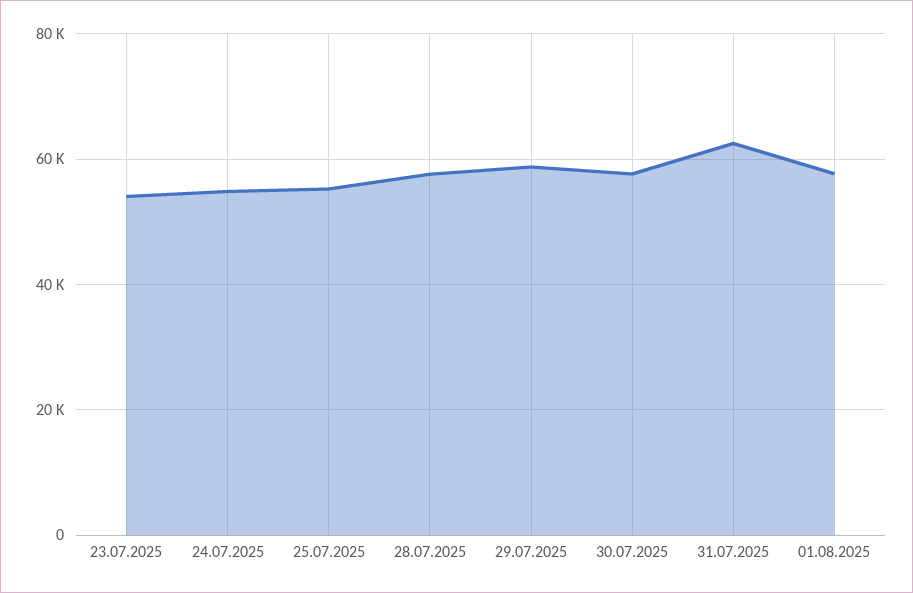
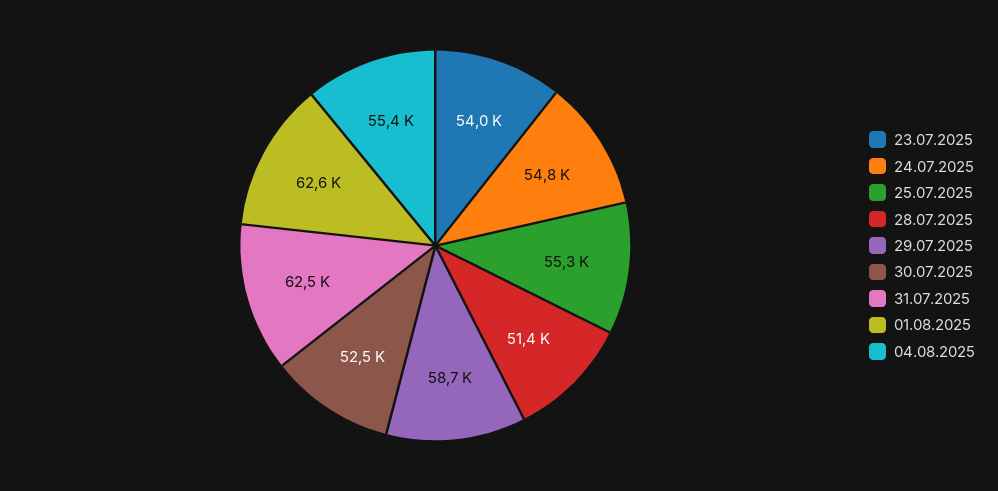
28.07.2025: 58000 -> 51400
30.07.2025: 58000 -> 52500
01.08.2025: 58000 -> 62600
04.08.2025: none -> 55400

